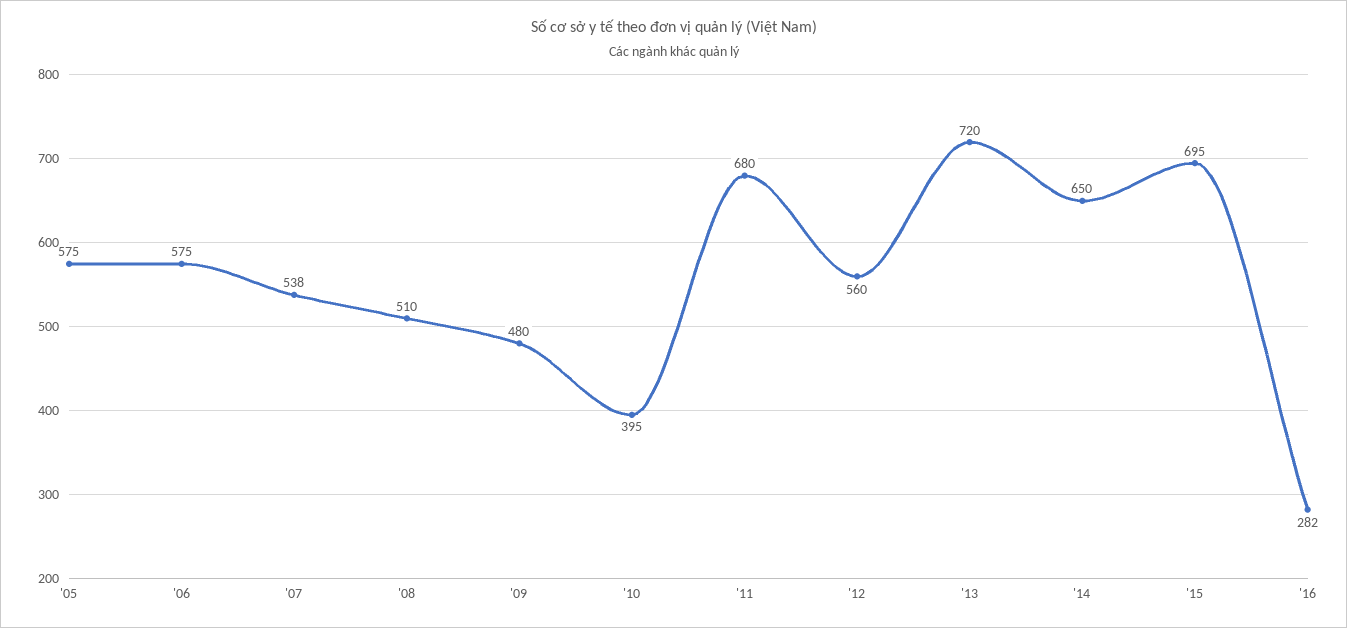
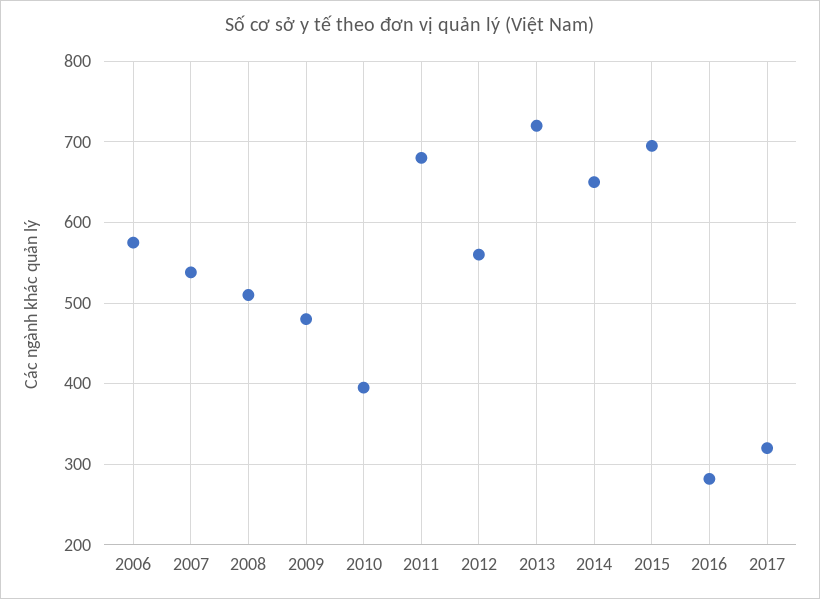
'05: 575 -> none
2017: none -> 320

